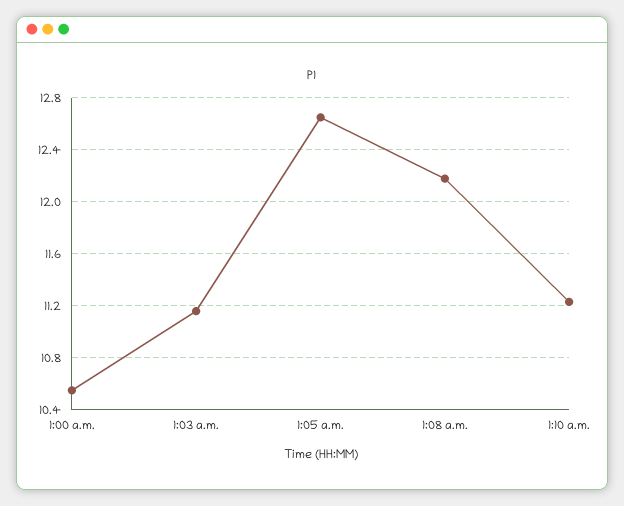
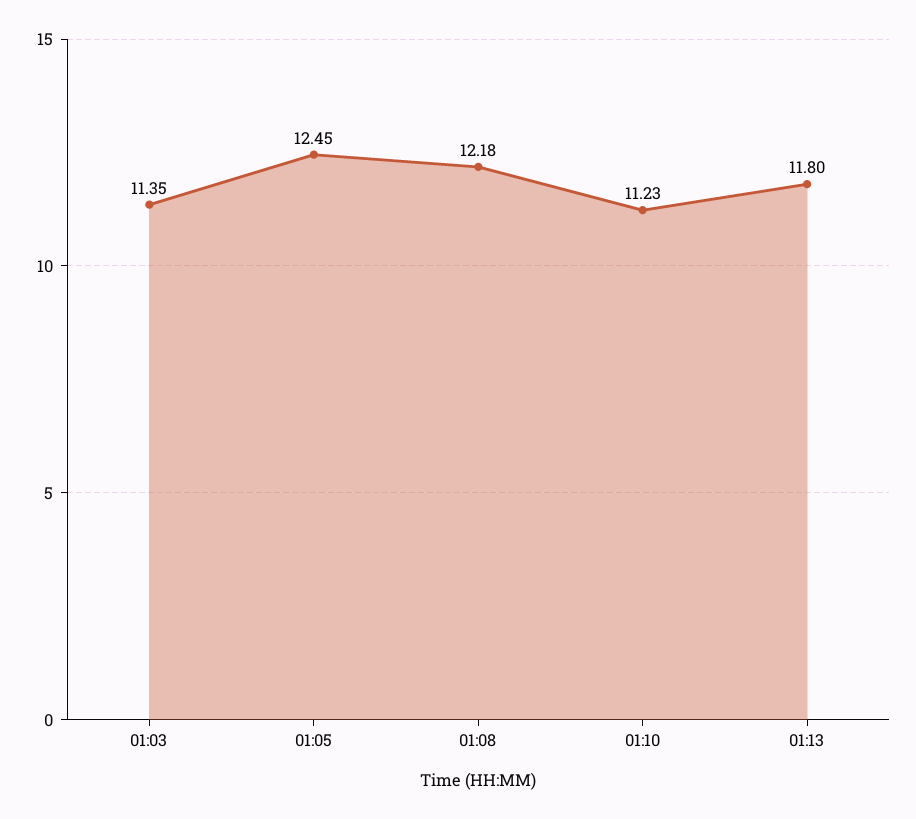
1:00 a.m.: 10.55 -> none
1:03 a.m.: 11.15 -> 11.35
1:05 a.m.: 12.65 -> 12.45
01:13: none -> 11.8

